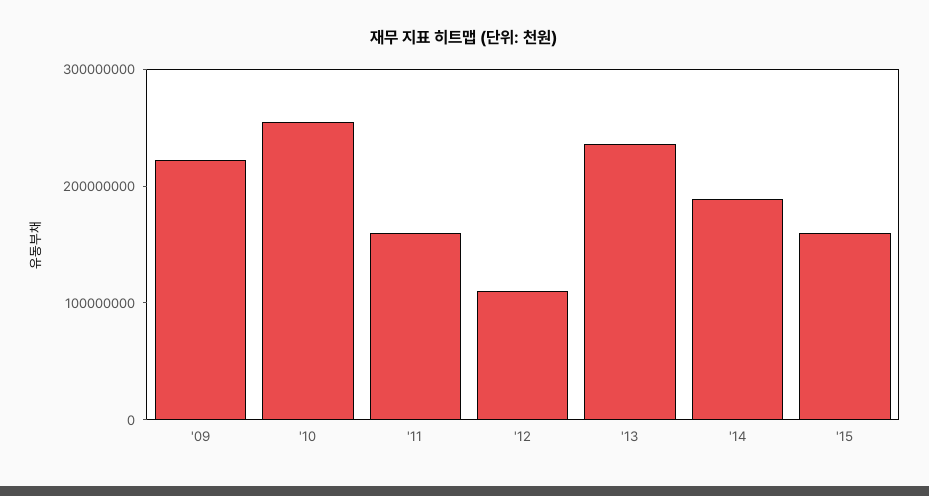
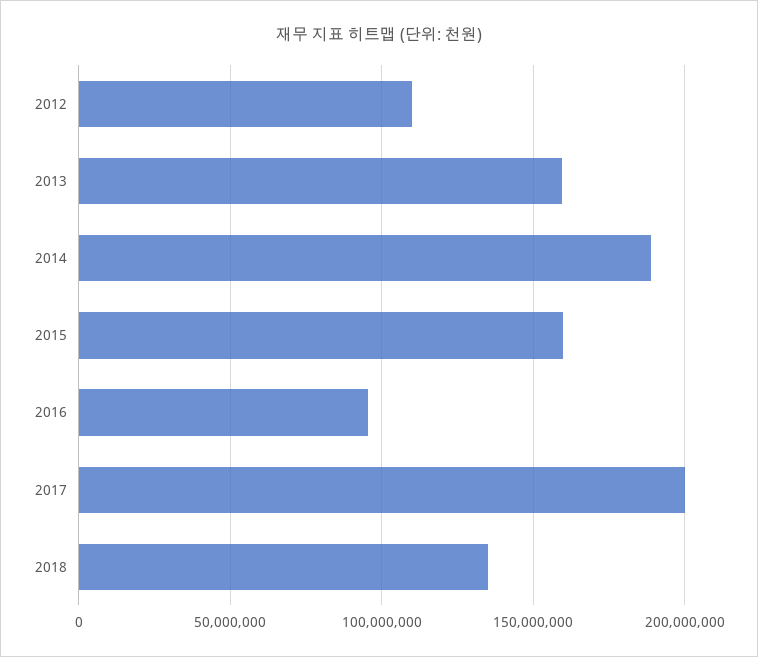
'09: 220000000 -> none
'10: 260000000 -> none
'11: 160000000 -> none
'13: 240000000 -> 160000000
2016: none -> 95000000
2017: none -> 200000000
2018: none -> 135000000

